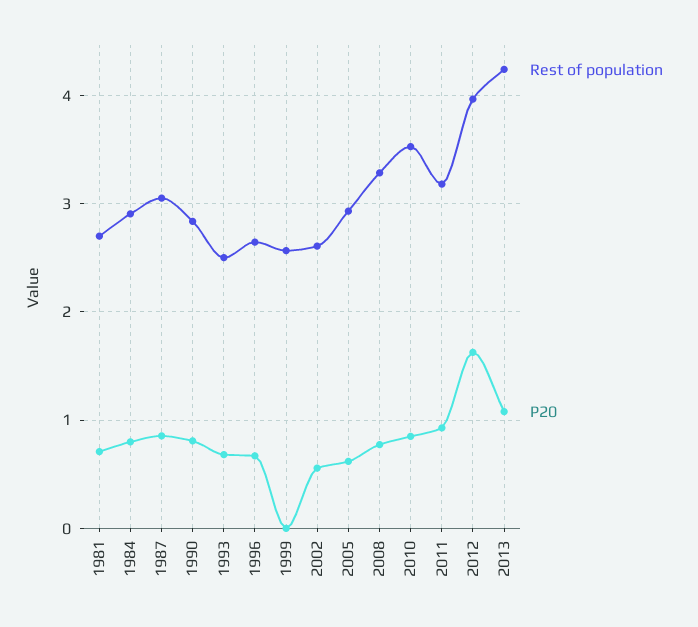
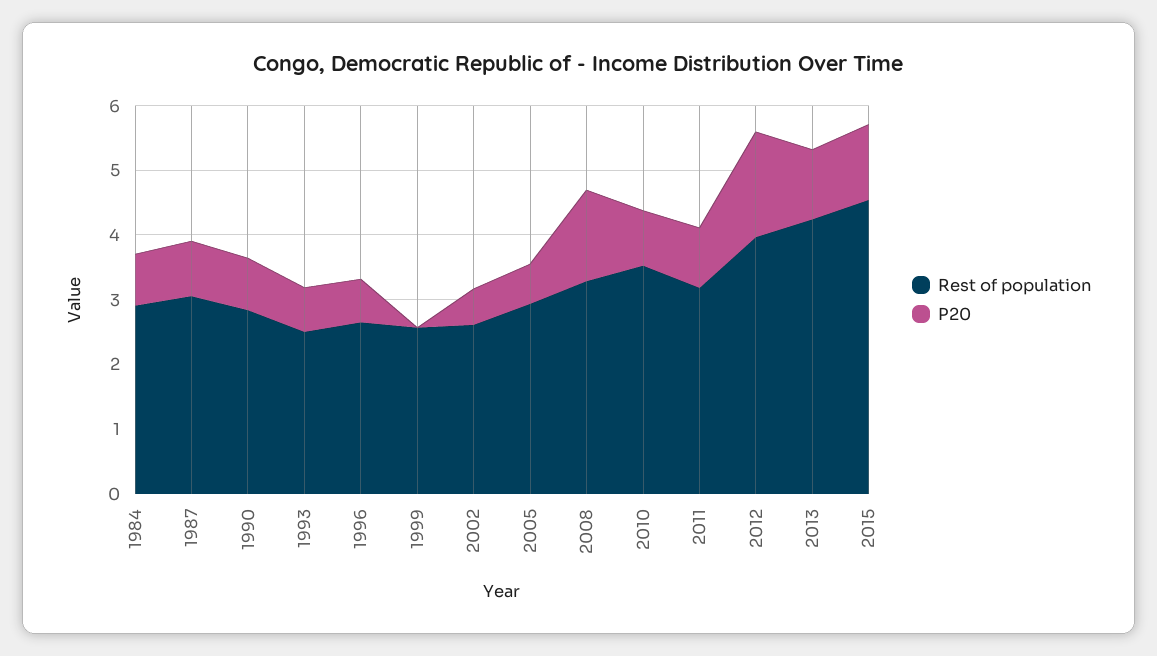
Rest of population, 1981: 2.7 -> none
P20, 1981: 0.7 -> none
P20, 2008: 0.8 -> 1.4
Rest of population, 2015: none -> 4.6
P20, 2015: none -> 1.2

